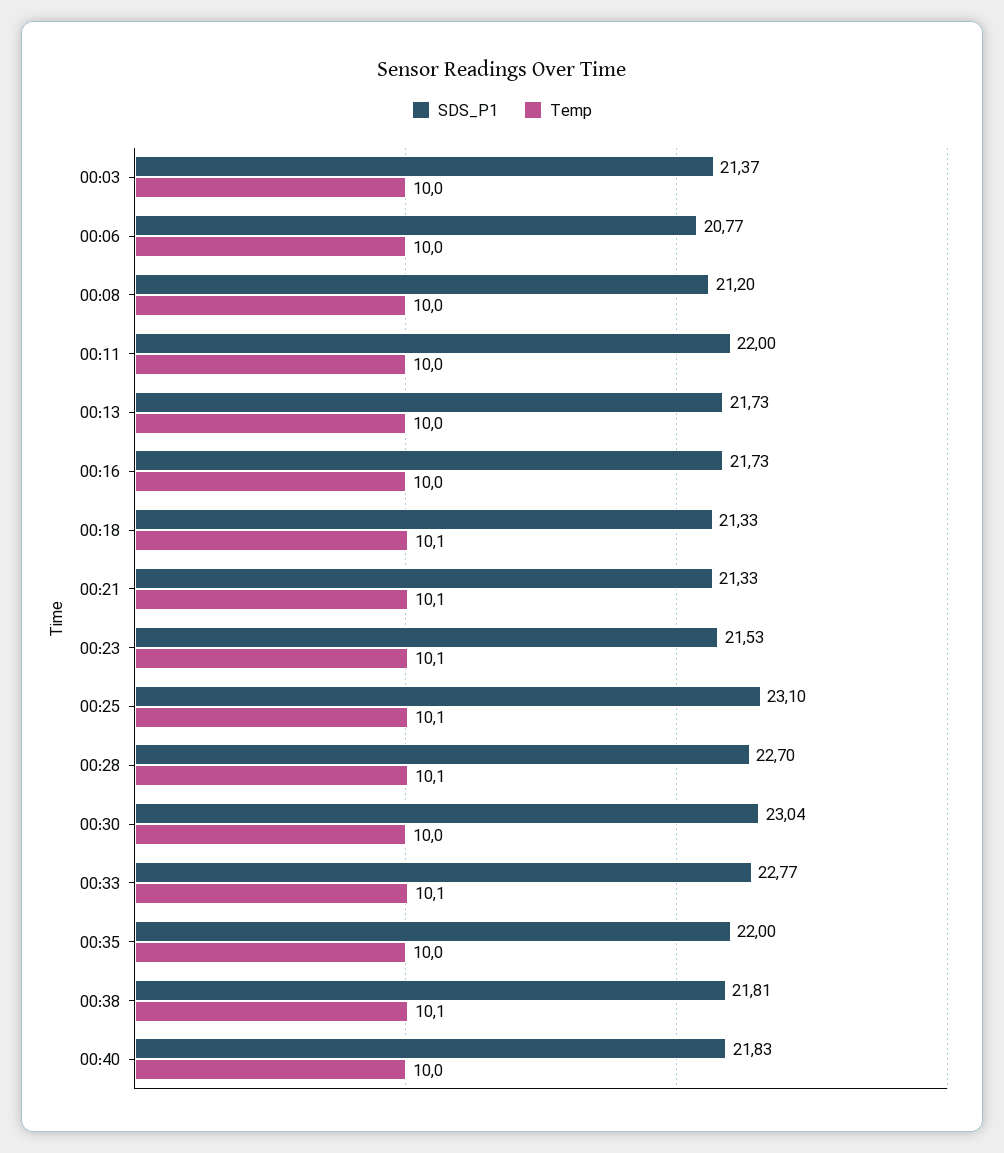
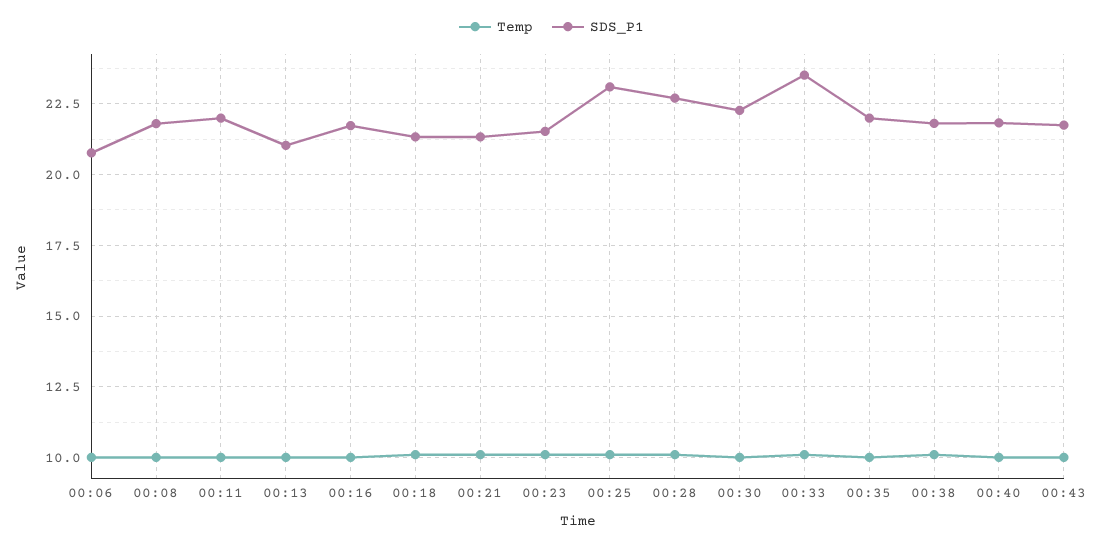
SDS_P1, 00:03: 21.37 -> none
Temp, 00:03: 10 -> none
SDS_P1, 00:08: 21.2 -> 21.75
SDS_P1, 00:13: 21.73 -> 21
SDS_P1, 00:30: 23.04 -> 22.25
SDS_P1, 00:33: 22.77 -> 23.5
Temp, 00:43: none -> 10
SDS_P1, 00:43: none -> 21.75

